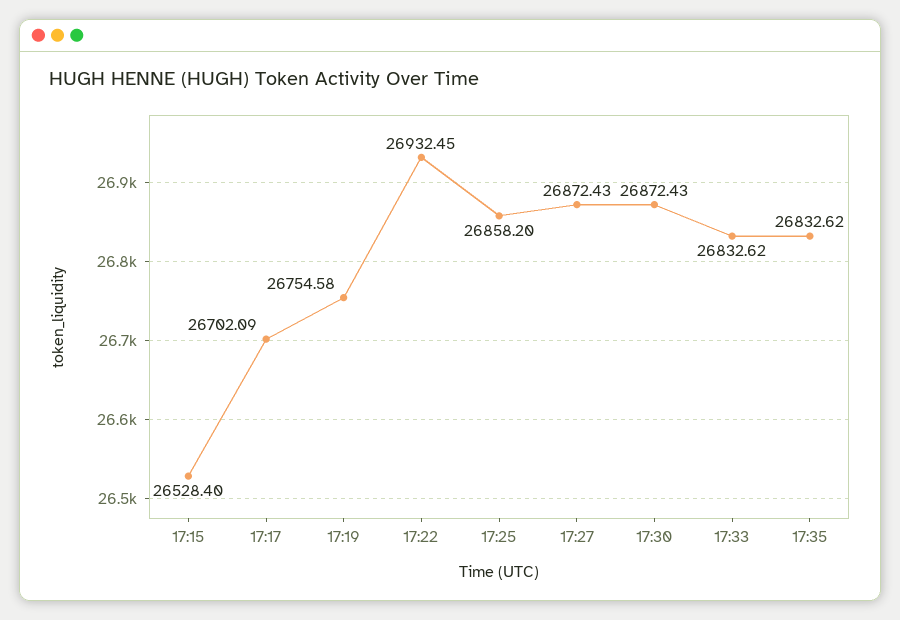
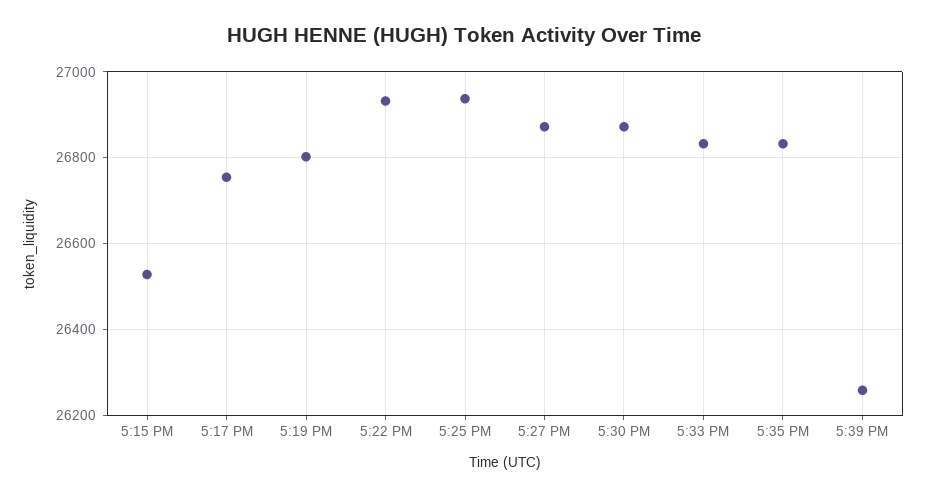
17:17: 26702.09 -> 26760
17:19: 26754.58 -> 26800
17:25: 26858.2 -> 26940
5:39 PM: none -> 26260

